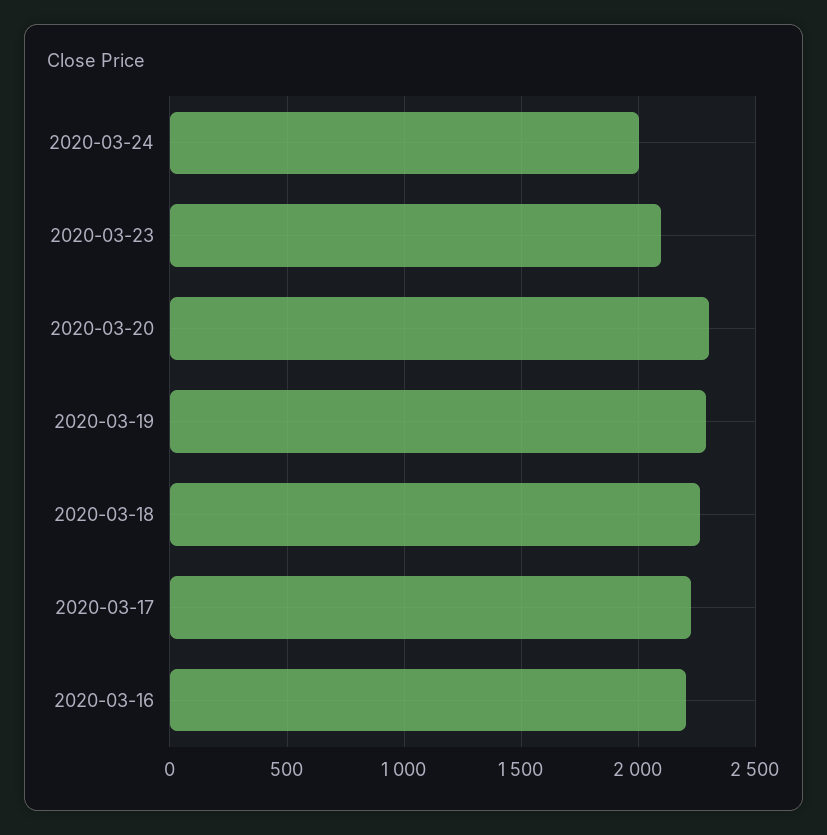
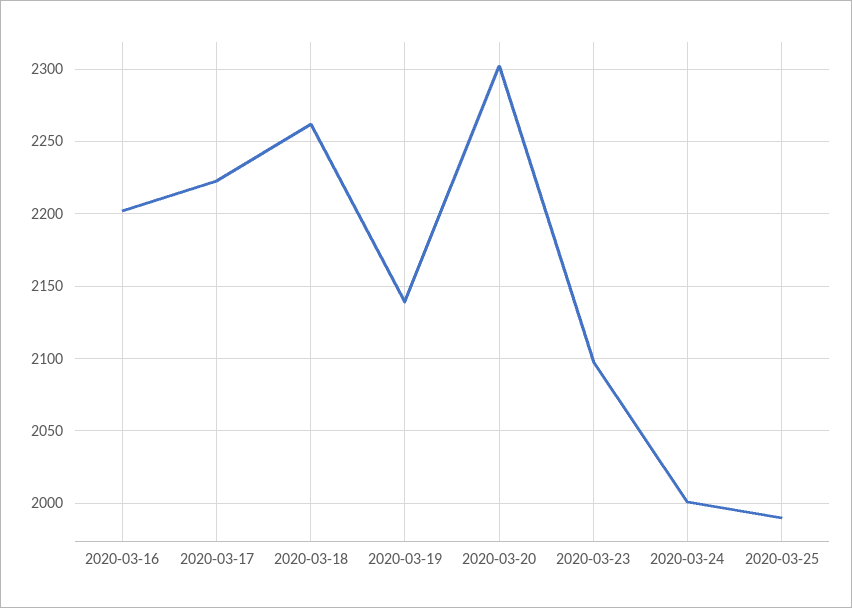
2020-03-19: 2300 -> 2140
2020-03-25: none -> 1990

